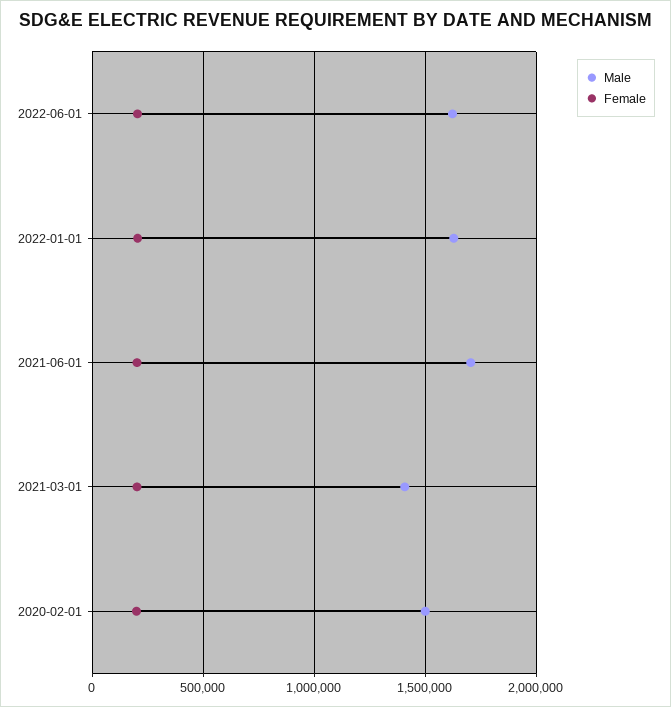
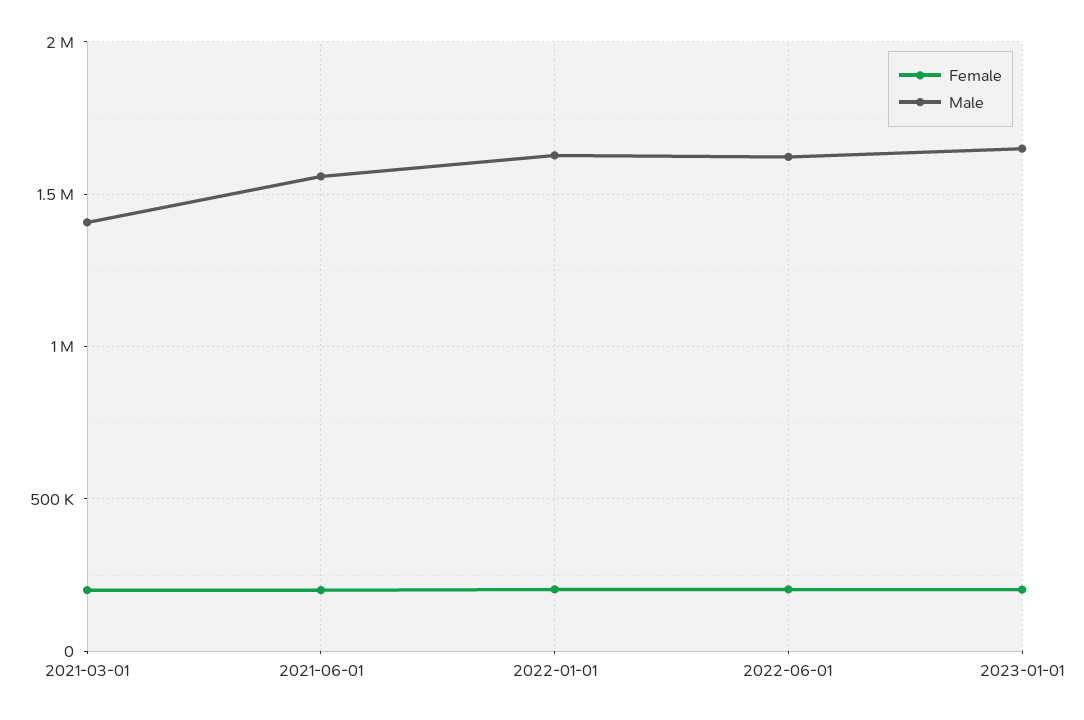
Male, 2021-06-01: 1700000 -> 1550000
Male, 2020-02-01: 1500000 -> none
Female, 2020-02-01: 200000 -> none
Female, 2023-01-01: none -> 200000
Male, 2023-01-01: none -> 1650000

